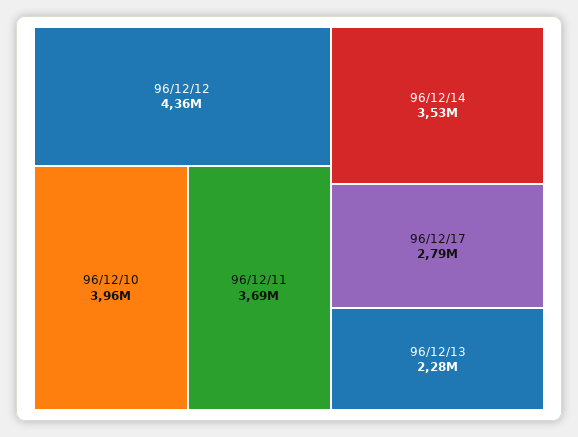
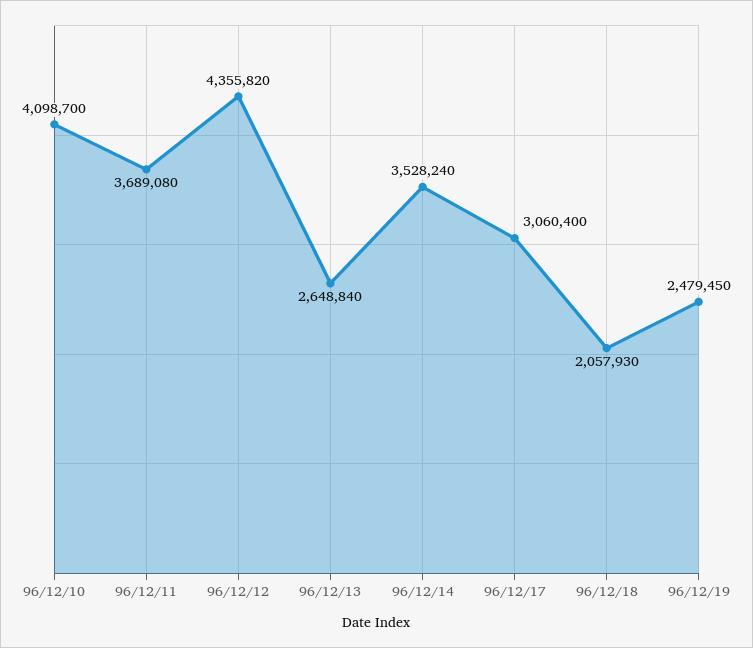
96/12/10: 3960000 -> 4098700
96/12/17: 2790000 -> 3060400
96/12/13: 2280000 -> 2648840
96/12/18: none -> 2057930
96/12/19: none -> 2479450

